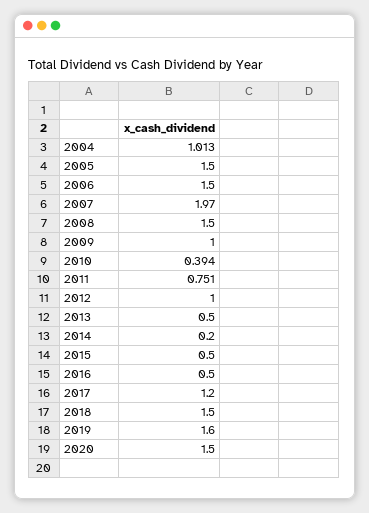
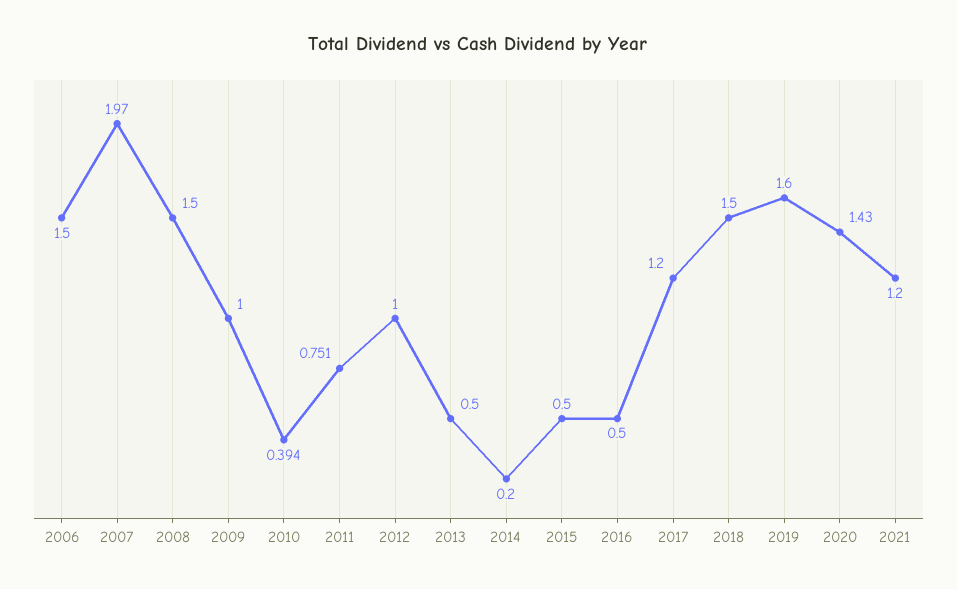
2004: 1.013 -> none
2005: 1.5 -> none
2020: 1.5 -> 1.43
2021: none -> 1.2

